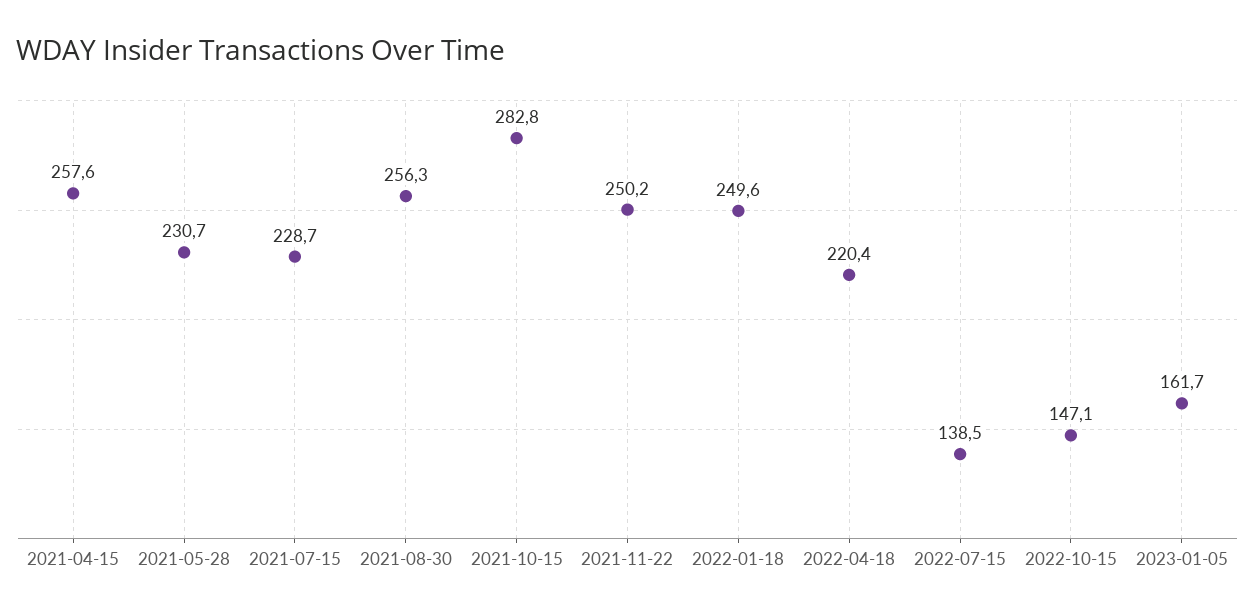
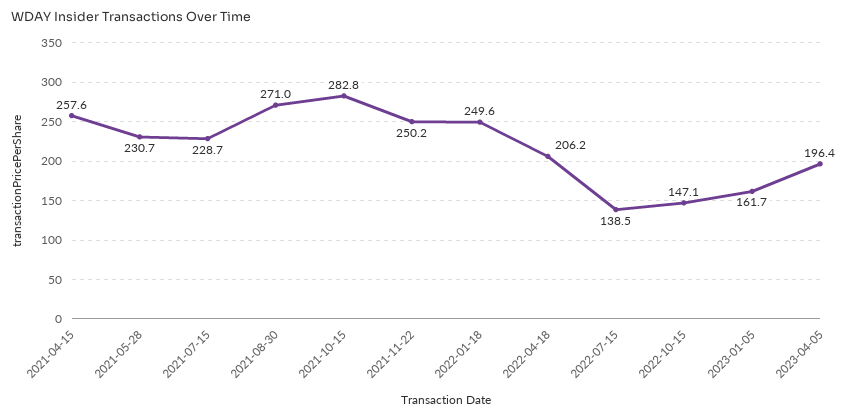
2021-08-30: 256.3 -> 271
2022-04-18: 220.4 -> 206.2
2023-04-05: none -> 196.4

